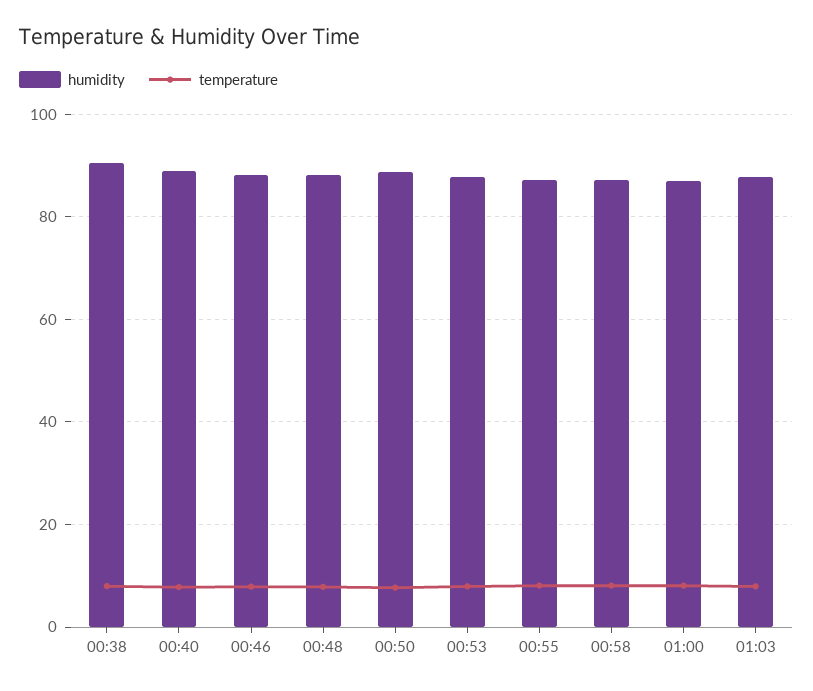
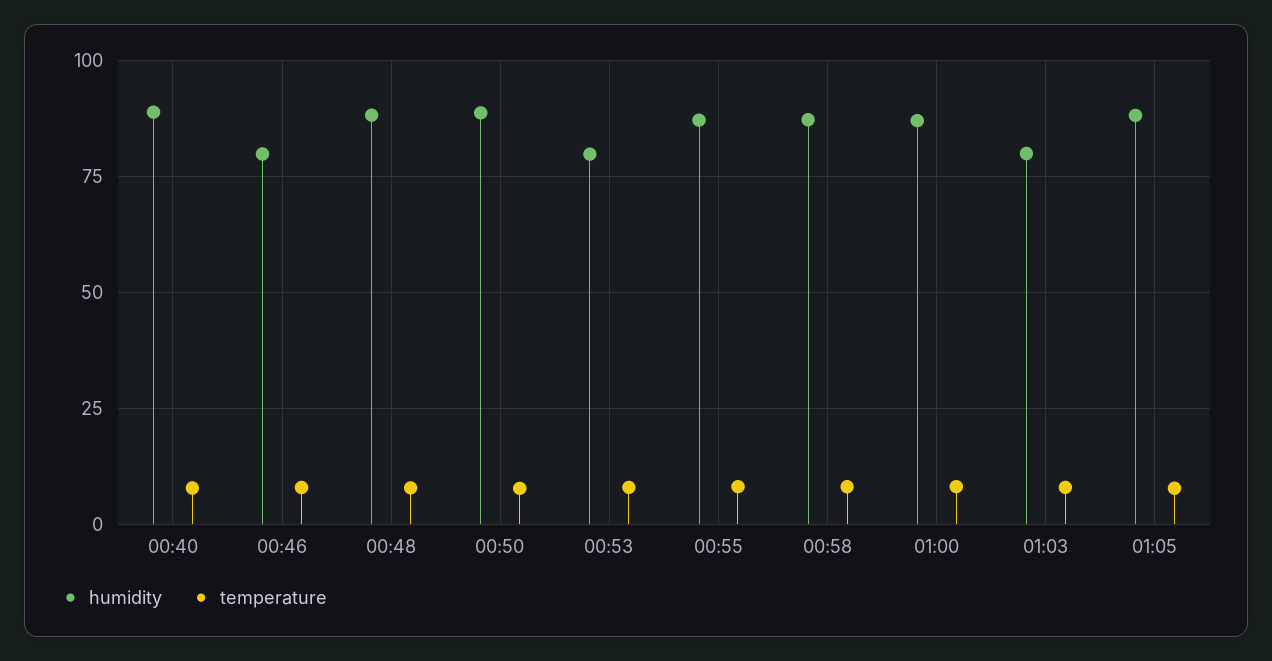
humidity, 00:38: 90 -> none
temperature, 00:38: 8 -> none
humidity, 00:46: 88 -> 80
humidity, 00:53: 88 -> 80
humidity, 01:03: 88 -> 80
humidity, 01:05: none -> 87.5
temperature, 01:05: none -> 7.5

